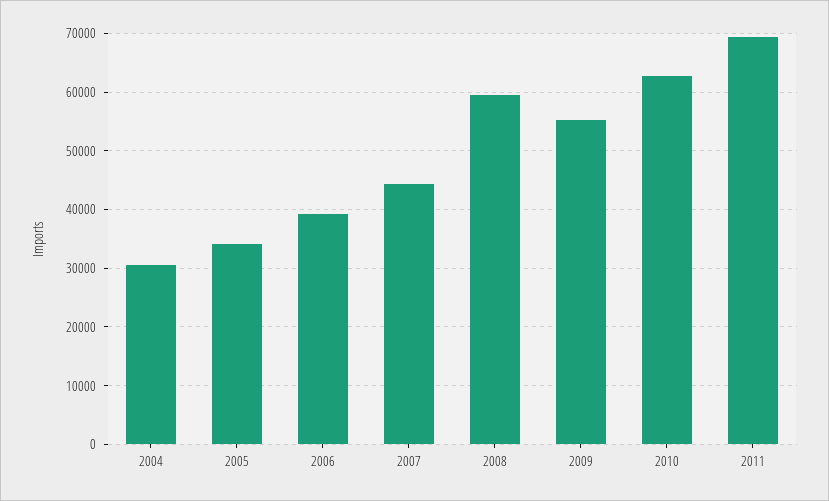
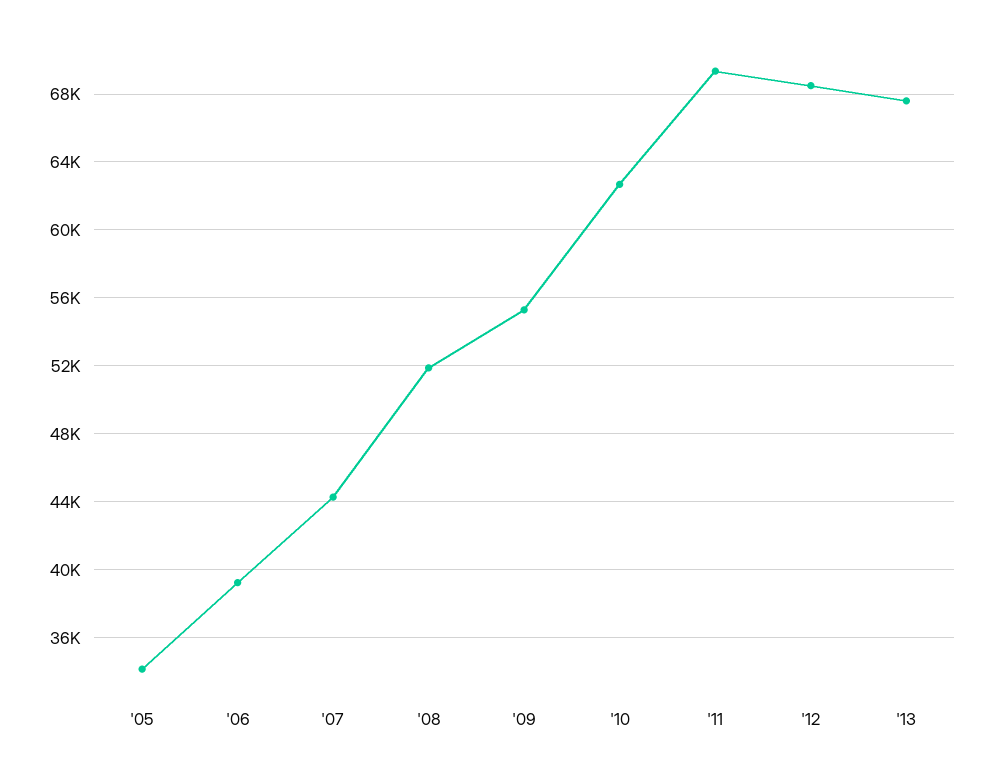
2004: 30000 -> none
2008: 60000 -> 52000
'12: none -> 68500
'13: none -> 67500

